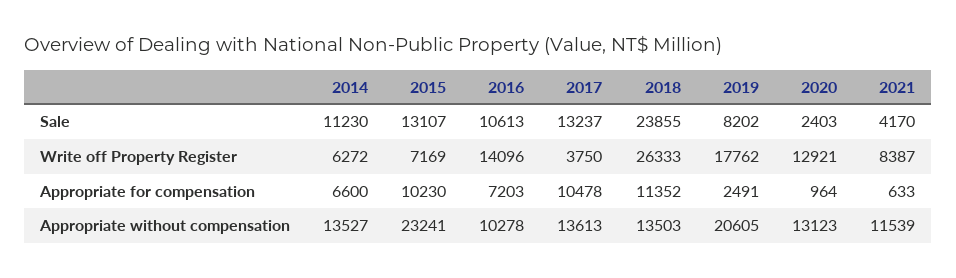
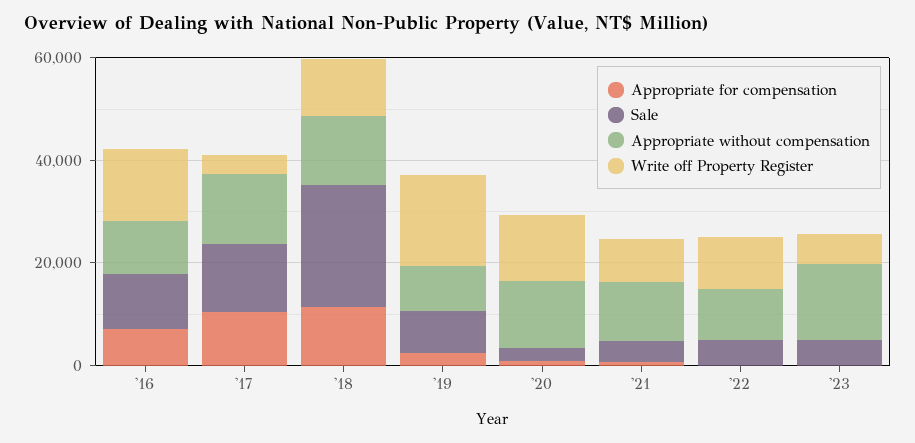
Sale, 2014: 11230 -> none
Sale, 2015: 13107 -> none
Write off Property Register, 2014: 6272 -> none
Write off Property Register, 2015: 7169 -> none
Write off Property Register, 2018: 26333 -> 10000
Appropriate for compensation, 2014: 6600 -> none
Appropriate for compensation, 2015: 10230 -> none
Appropriate without compensation, 2014: 13527 -> none
Appropriate without compensation, 2015: 23241 -> none
Appropriate without compensation, 2019: 20605 -> 10000
Appropriate for compensation, '22: none -> 0
Sale, '22: none -> 5000
Appropriate without compensation, '22: none -> 10000
Write off Property Register, '22: none -> 10000
Appropriate for compensation, '23: none -> 0
Sale, '23: none -> 5000
Appropriate without compensation, '23: none -> 15000
Write off Property Register, '23: none -> 5000

